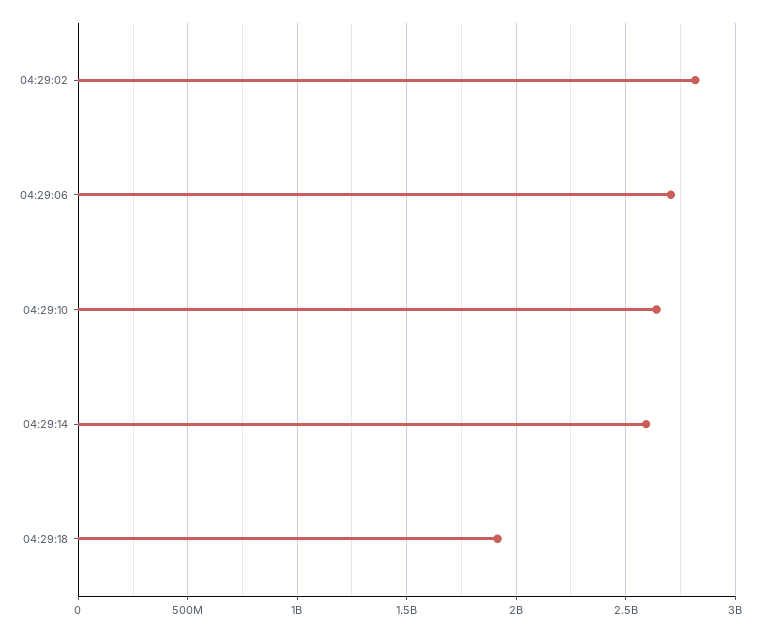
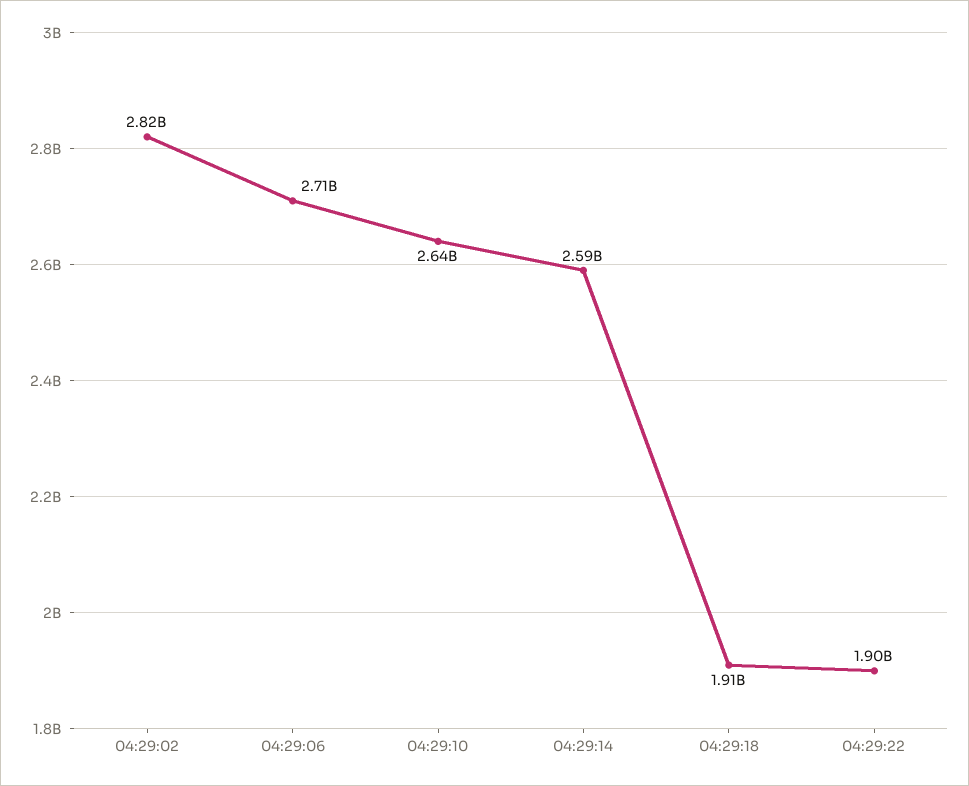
04:29:22: none -> 1900000000

